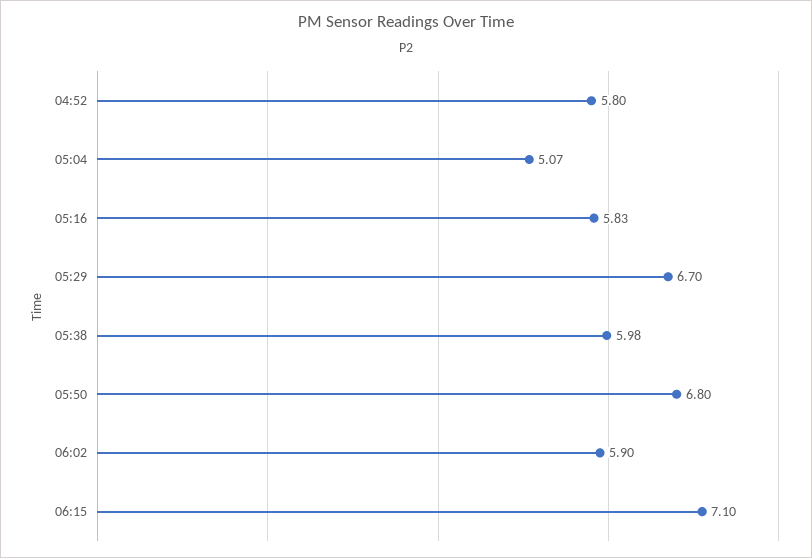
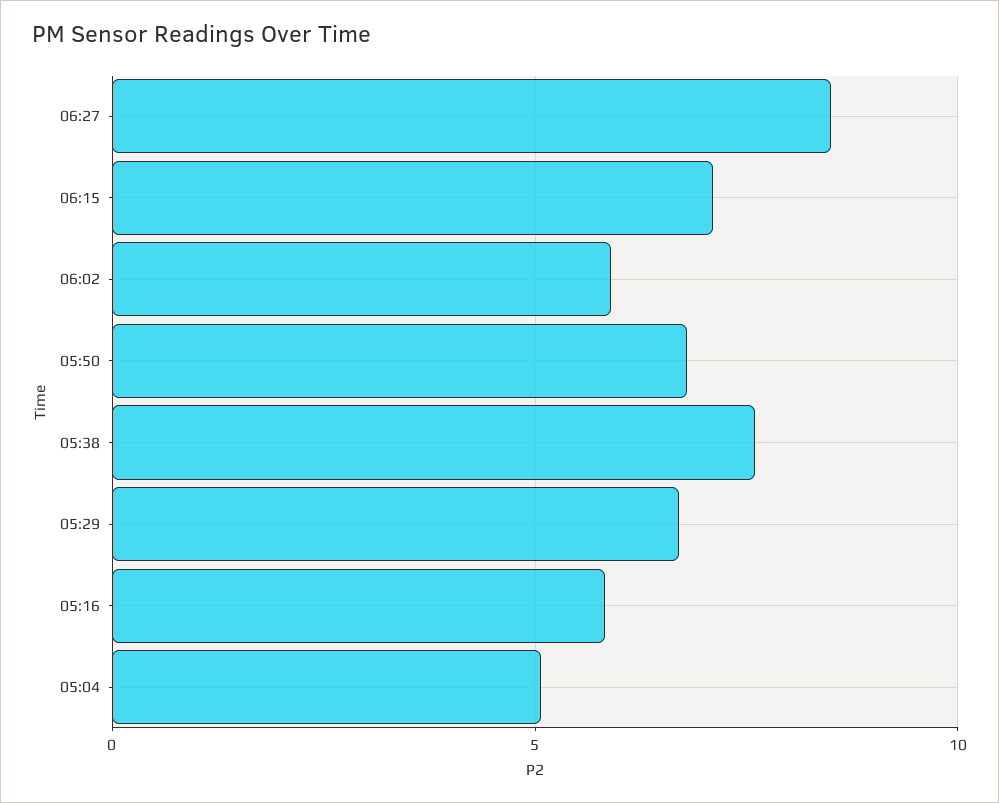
04:52: 5.8 -> none
05:38: 5.98 -> 7.5
06:27: none -> 8.5

